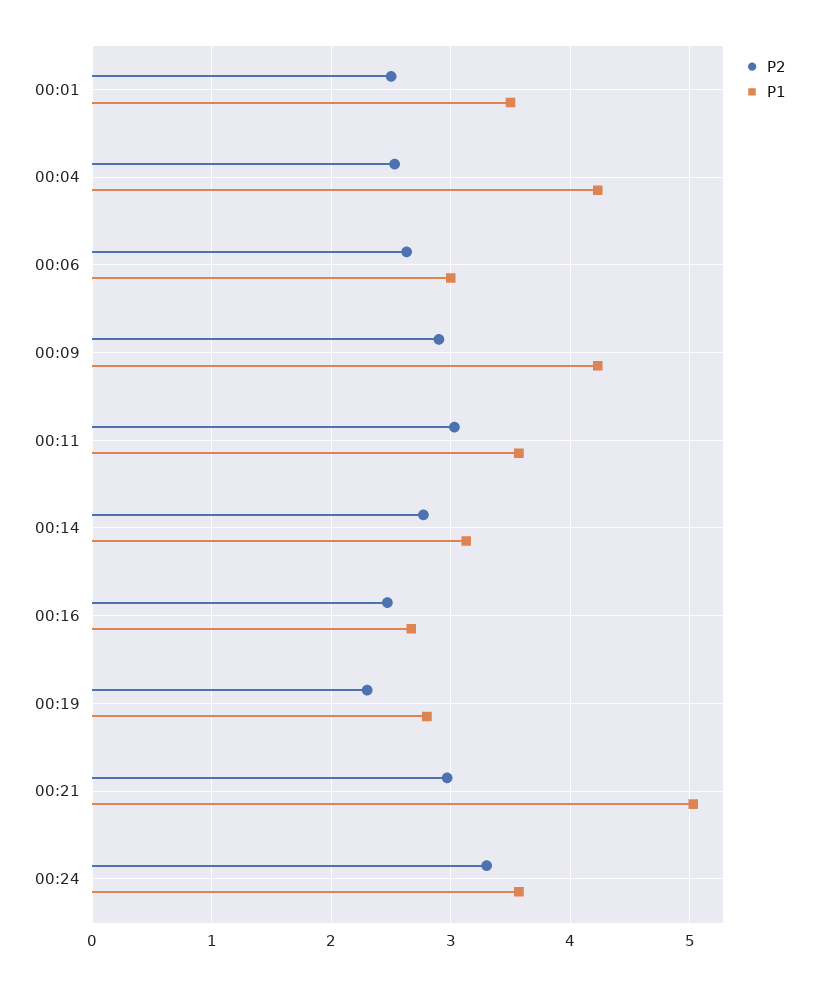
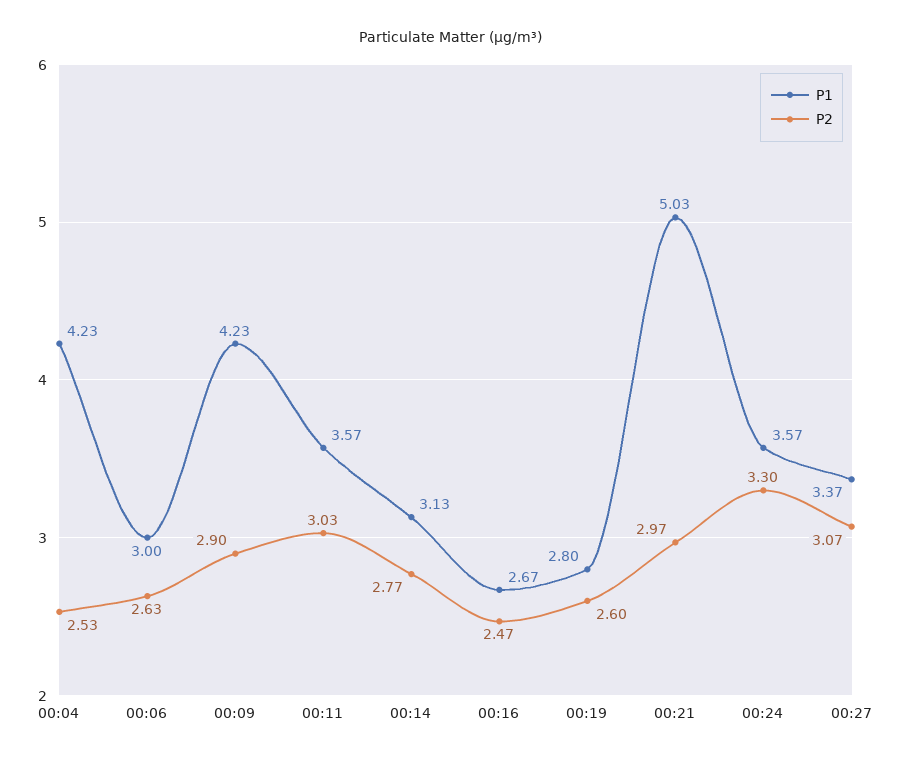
P2, 00:01: 2.5 -> none
P1, 00:01: 3.5 -> none
P2, 00:19: 2.3 -> 2.6
P1, 00:27: none -> 3.37
P2, 00:27: none -> 3.07

